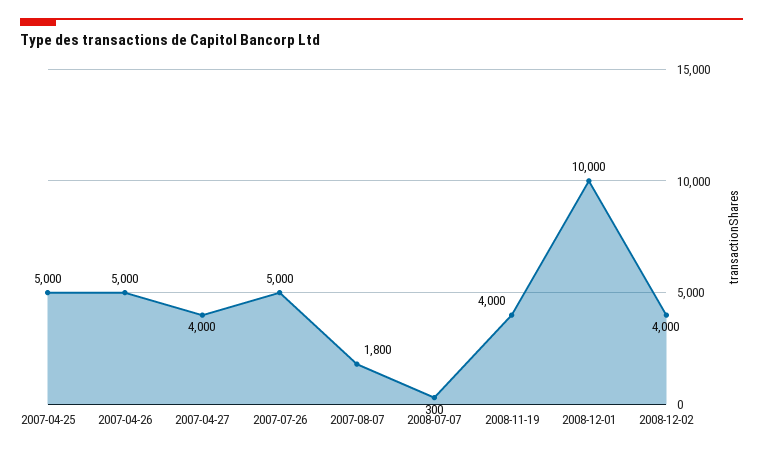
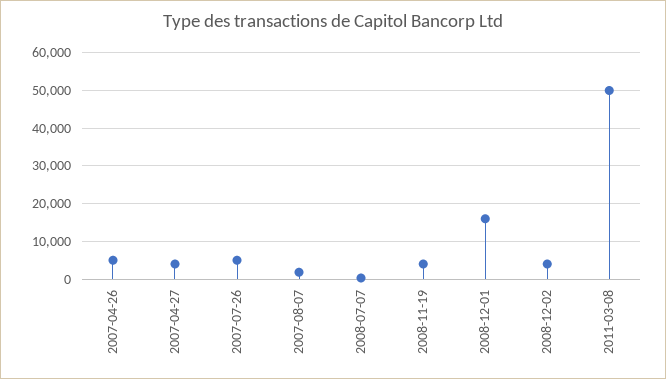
2007-04-25: 5000 -> none
2008-12-01: 10000 -> 16000
2011-03-08: none -> 50000

